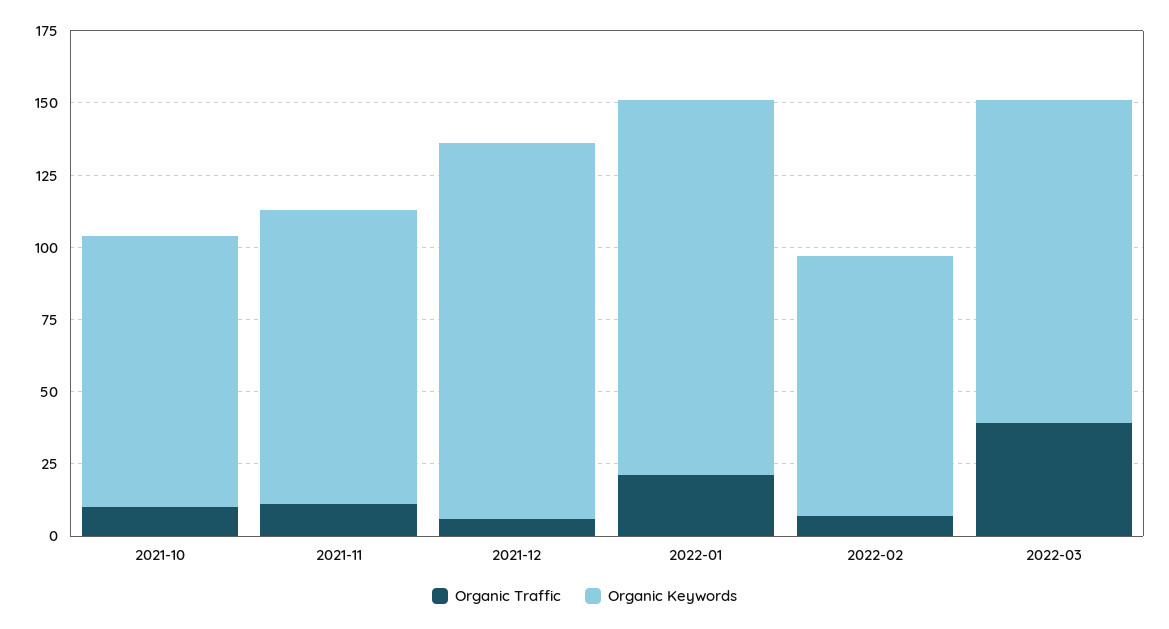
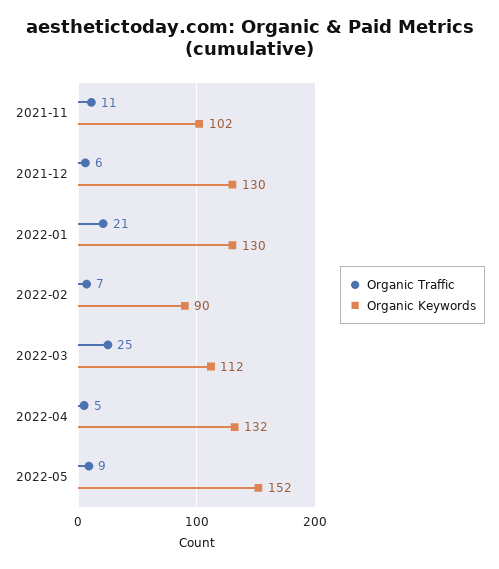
Organic Traffic, 2021-10: 10 -> none
Organic Keywords, 2021-10: 95 -> none
Organic Traffic, 2022-03: 40 -> 25
Organic Traffic, 2022-04: none -> 5
Organic Keywords, 2022-04: none -> 132
Organic Traffic, 2022-05: none -> 9
Organic Keywords, 2022-05: none -> 152

